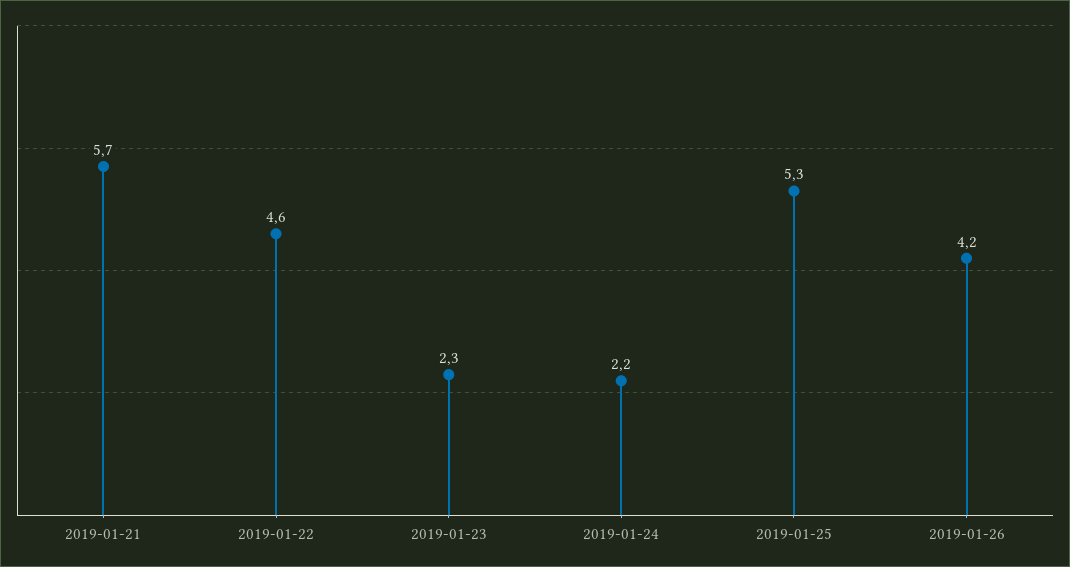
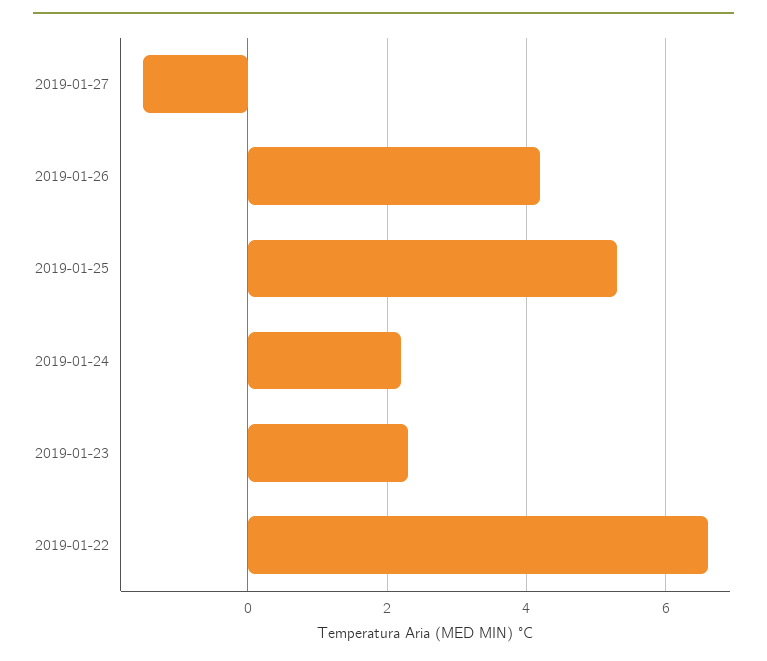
2019-01-21: 5.7 -> none
2019-01-22: 4.6 -> 6.5
2019-01-27: none -> -1.5

